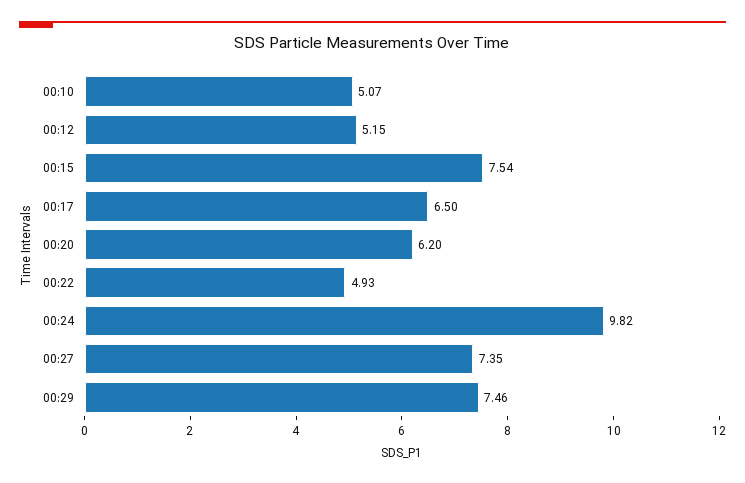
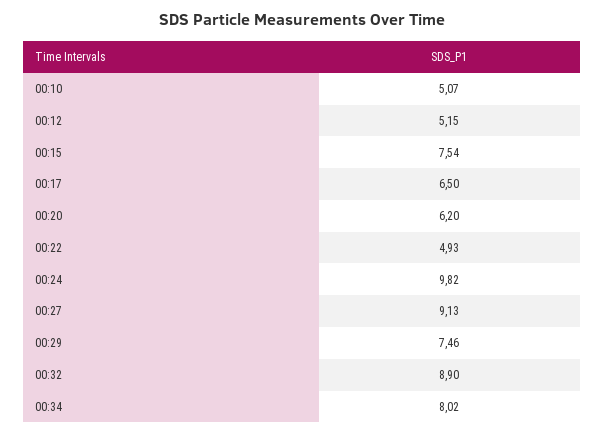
00:27: 7.35 -> 9.13
00:32: none -> 8.9
00:34: none -> 8.02

